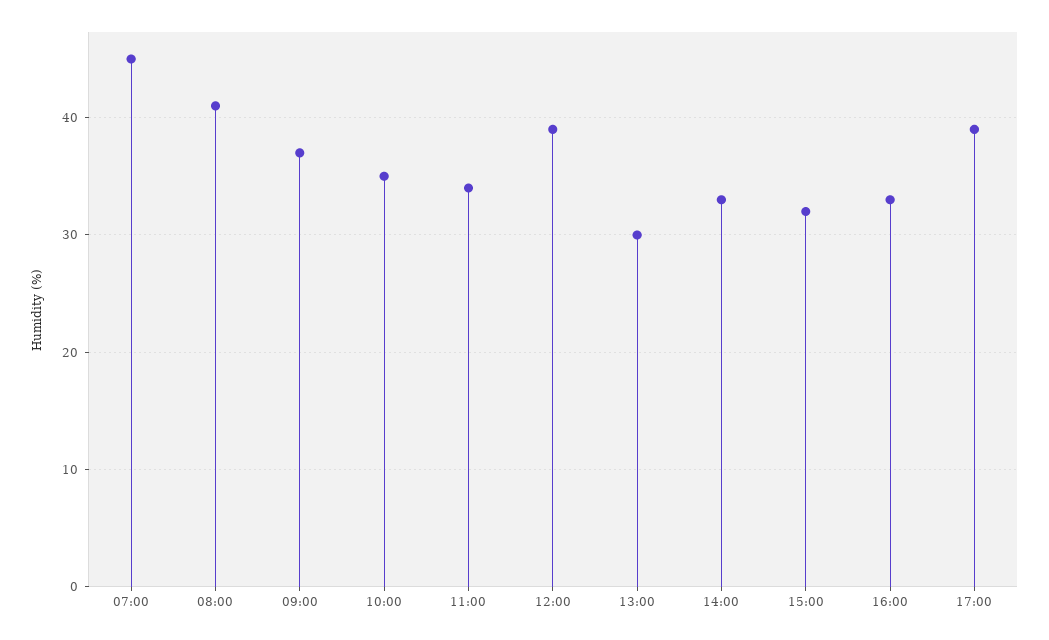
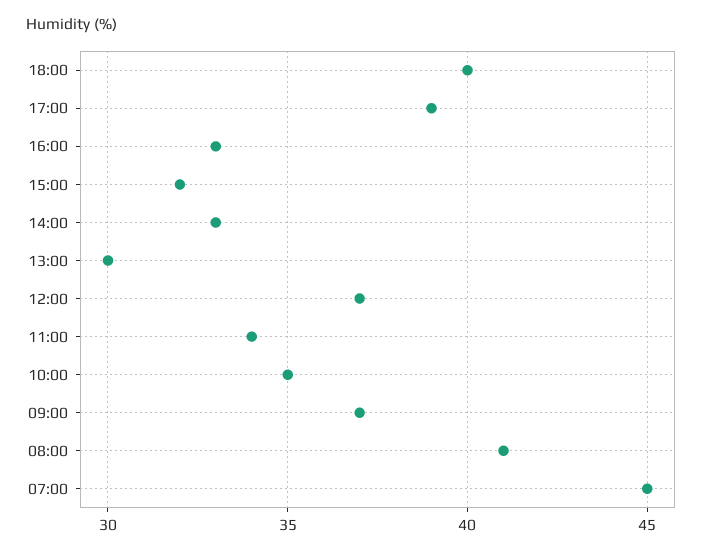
12:00: 39 -> 37
18:00: none -> 40

